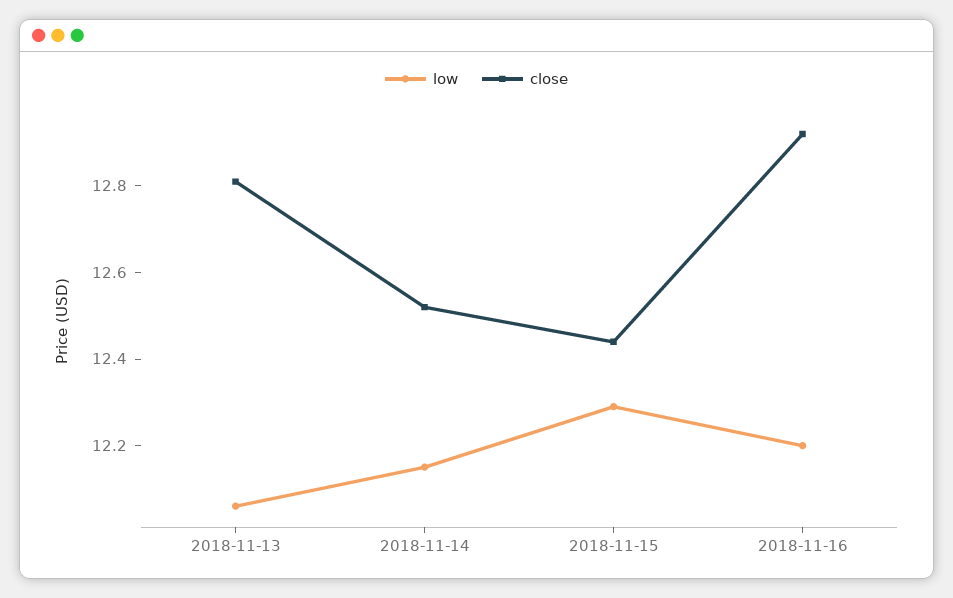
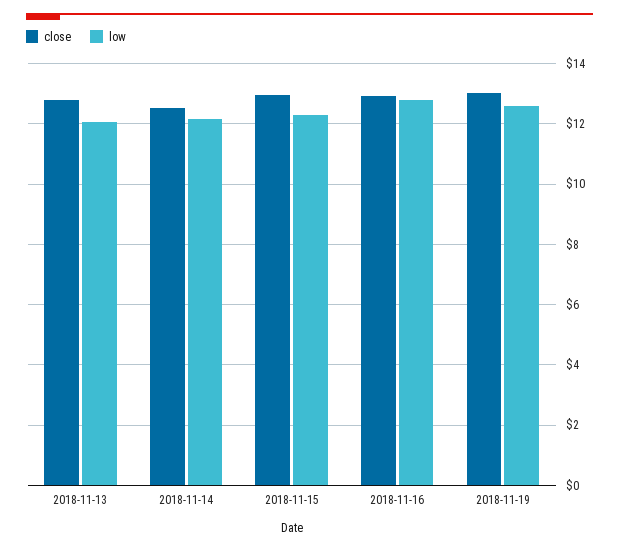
close, 2018-11-15: 12.45 -> 13
low, 2018-11-16: 12.2 -> 12.8
close, 2018-11-19: none -> 13
low, 2018-11-19: none -> 12.6

